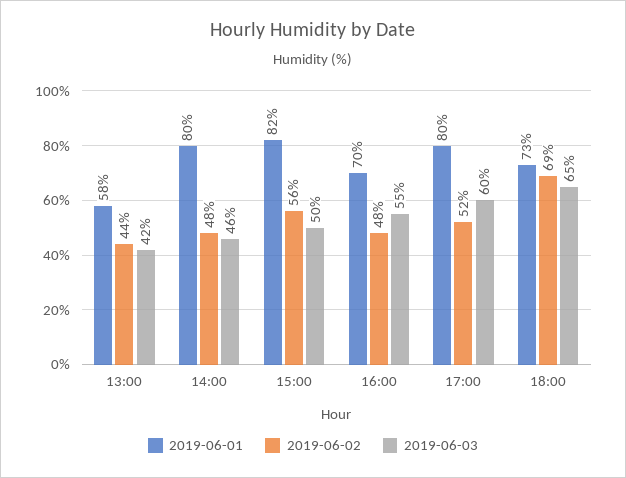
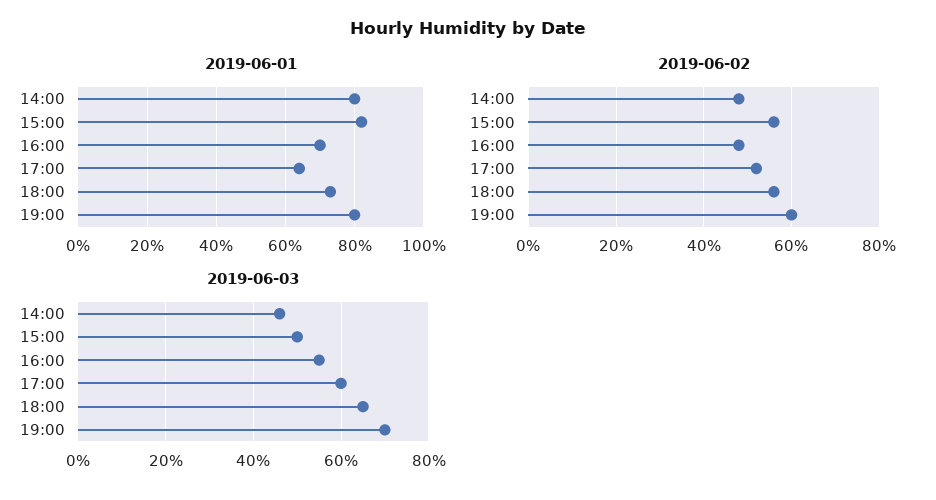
2019-06-01, 13:00: 58 -> none
2019-06-02, 13:00: 44 -> none
2019-06-03, 13:00: 42 -> none
2019-06-01, 17:00: 80 -> 65
2019-06-02, 18:00: 69 -> 55
2019-06-01, 19:00: none -> 80
2019-06-02, 19:00: none -> 60
2019-06-03, 19:00: none -> 70

